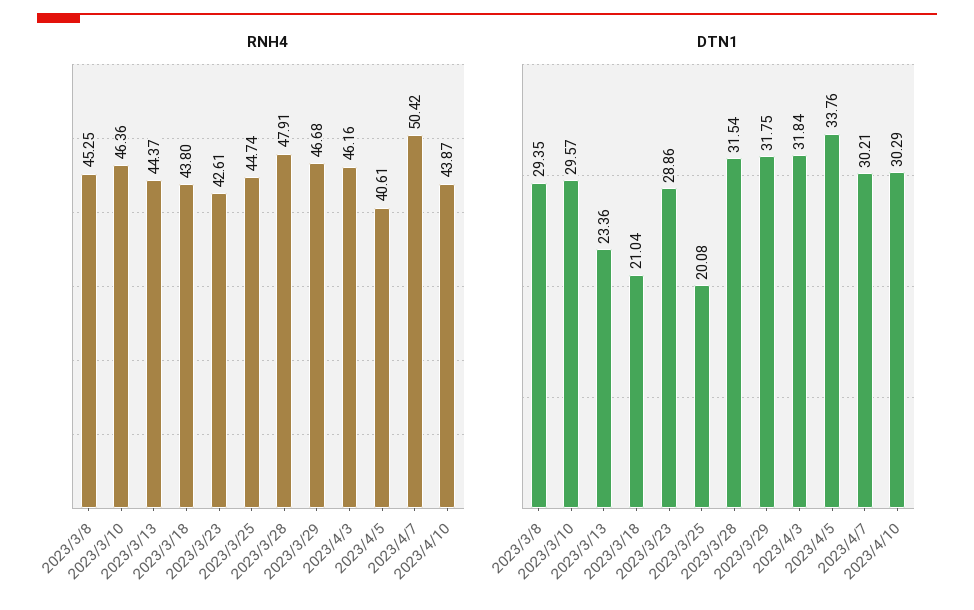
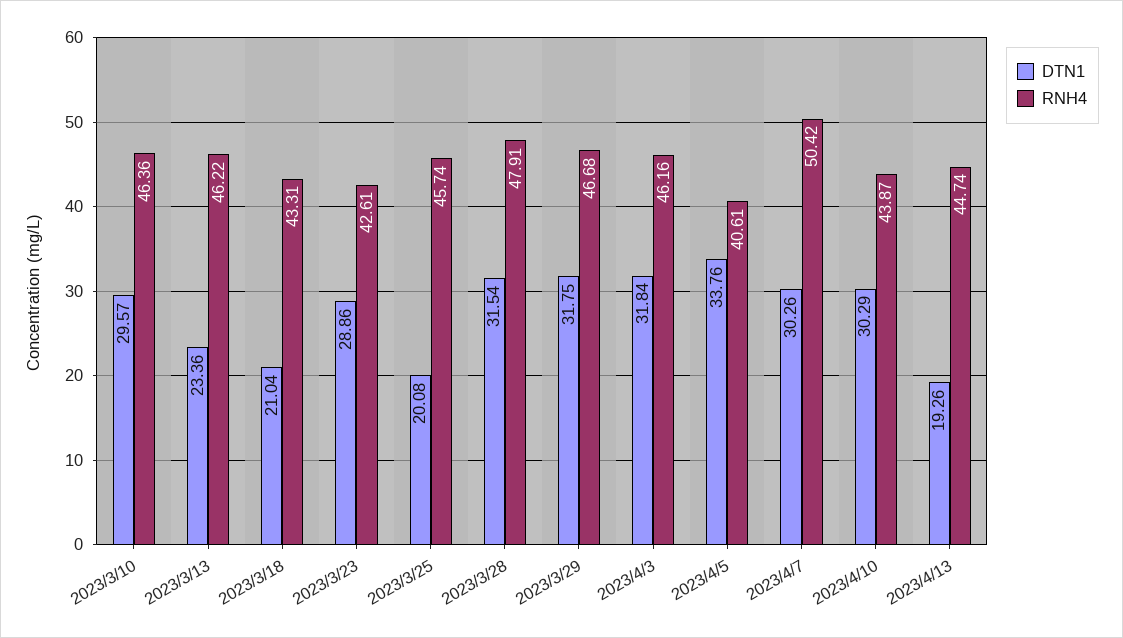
RNH4, 2023/3/8: 45.25 -> none
RNH4, 2023/3/13: 44.37 -> 46.22
RNH4, 2023/3/18: 43.8 -> 43.31
RNH4, 2023/3/25: 44.74 -> 45.74
DTN1, 2023/3/8: 29.35 -> none
DTN1, 2023/4/7: 30.21 -> 30.26
DTN1, 2023/4/13: none -> 19.26
RNH4, 2023/4/13: none -> 44.74

